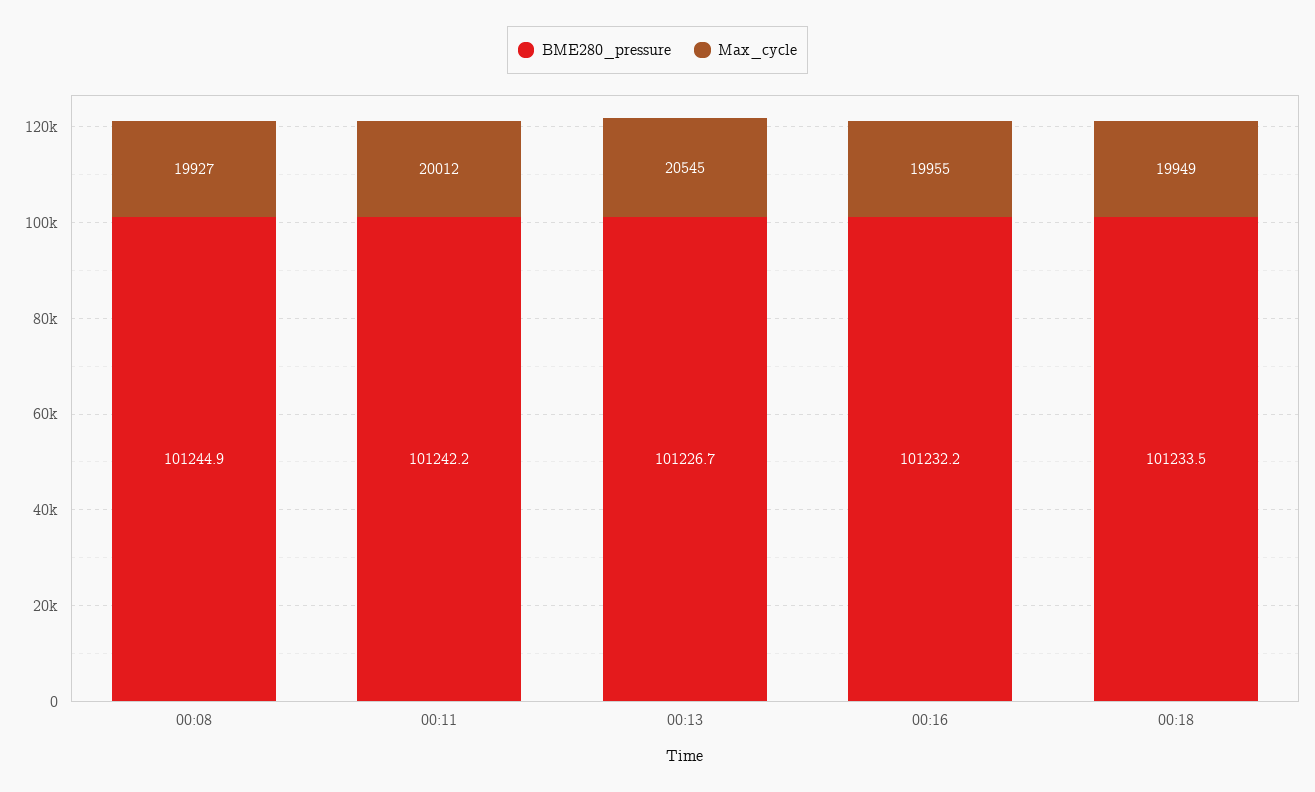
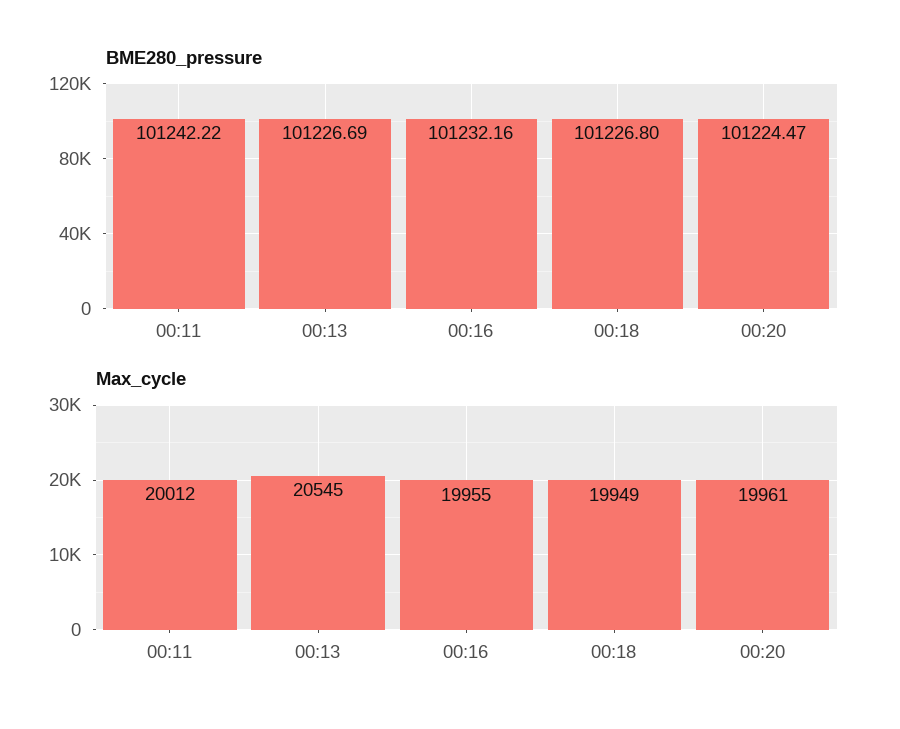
BME280_pressure, 00:08: 101244.9 -> none
Max_cycle, 00:08: 19927 -> none
BME280_pressure, 00:18: 101233.5 -> 101226.8
BME280_pressure, 00:20: none -> 101224.47
Max_cycle, 00:20: none -> 19961

